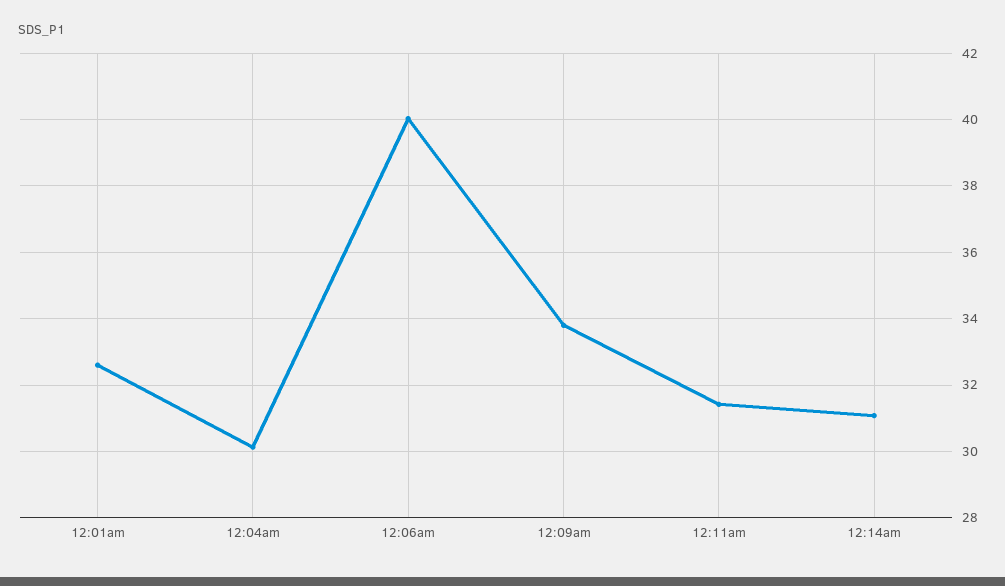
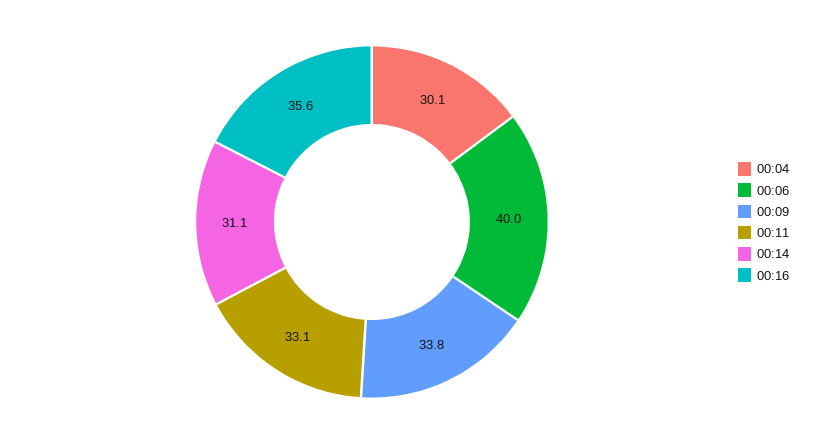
12:01am: 32.6 -> none
12:11am: 31.4 -> 33.1
00:16: none -> 35.6

